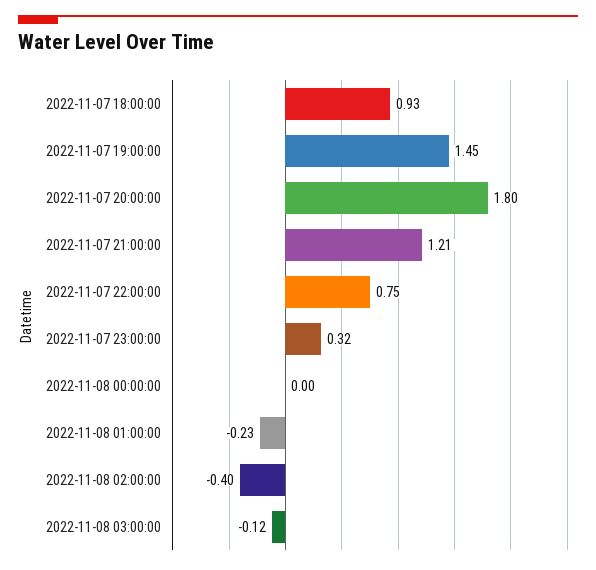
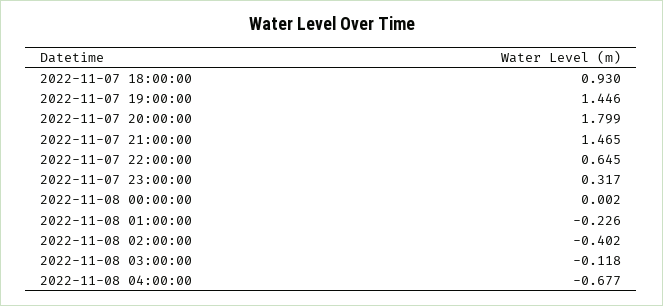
2022-11-07 21:00:00: 1.21 -> 1.465
2022-11-07 22:00:00: 0.75 -> 0.645
2022-11-08 04:00:00: none -> -0.677

